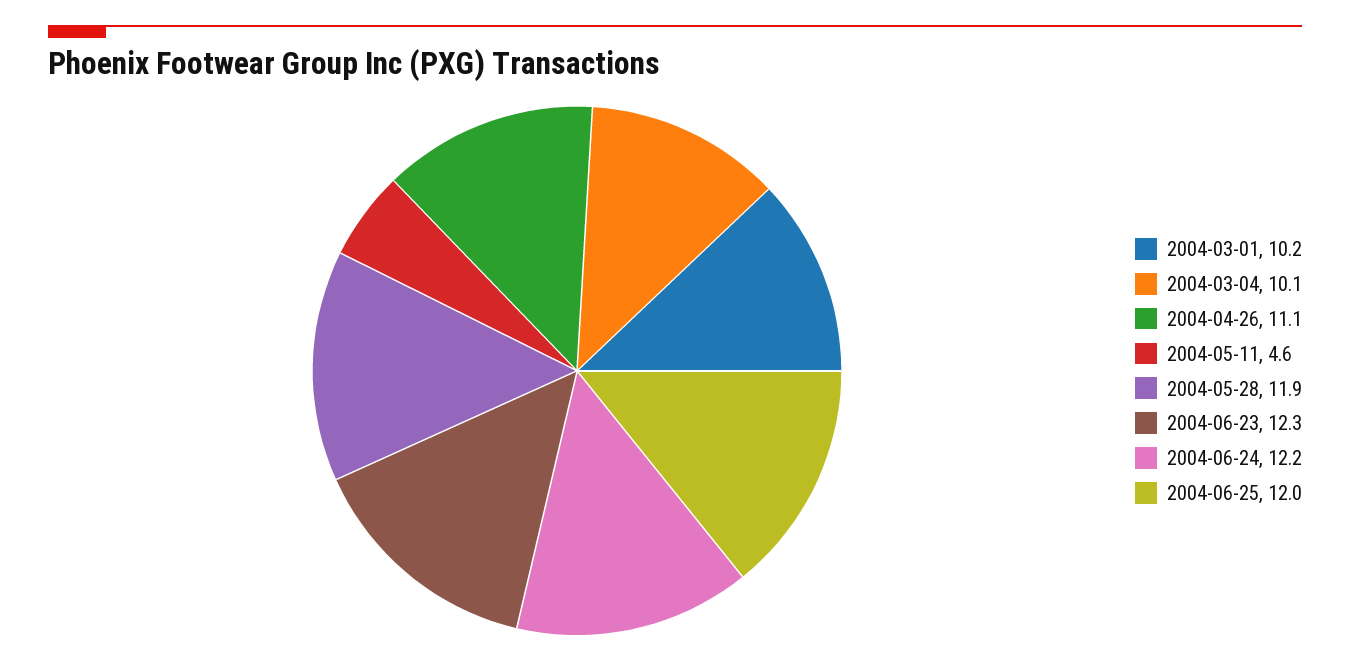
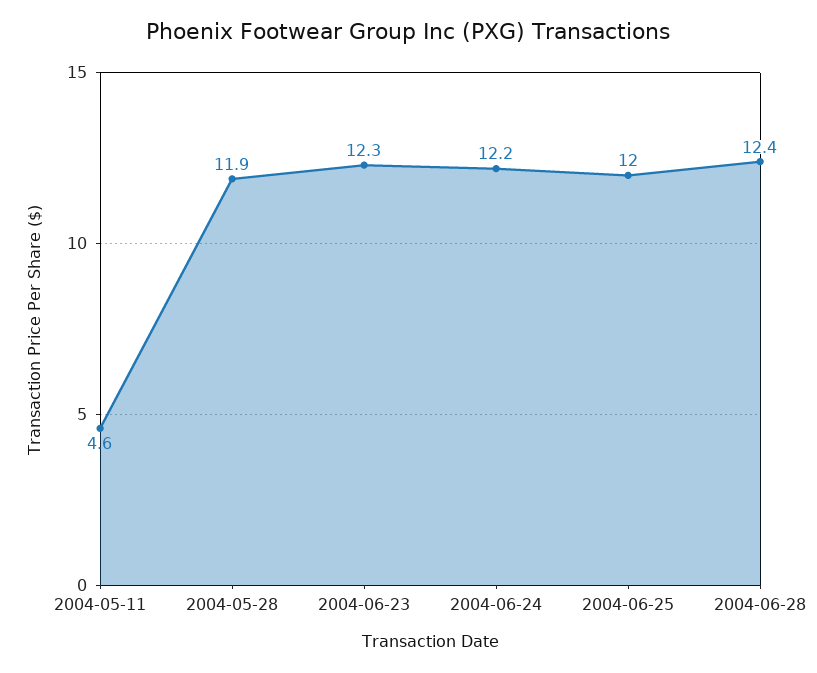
2004-03-01: 10.2 -> none
2004-03-04: 10.1 -> none
2004-04-26: 11.1 -> none
2004-06-28: none -> 12.4

